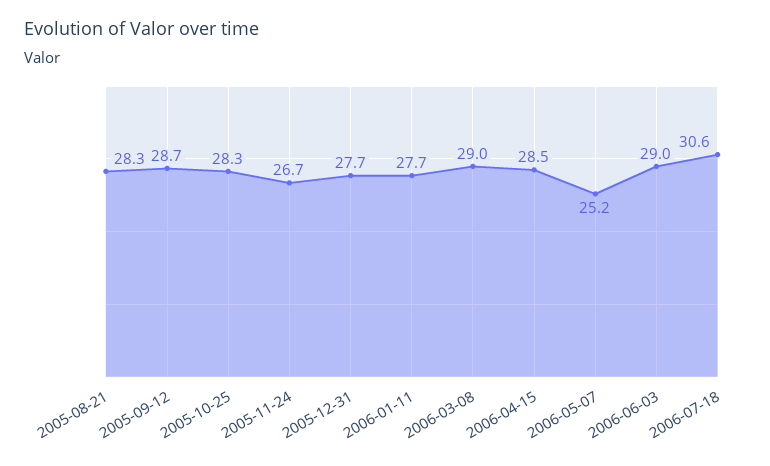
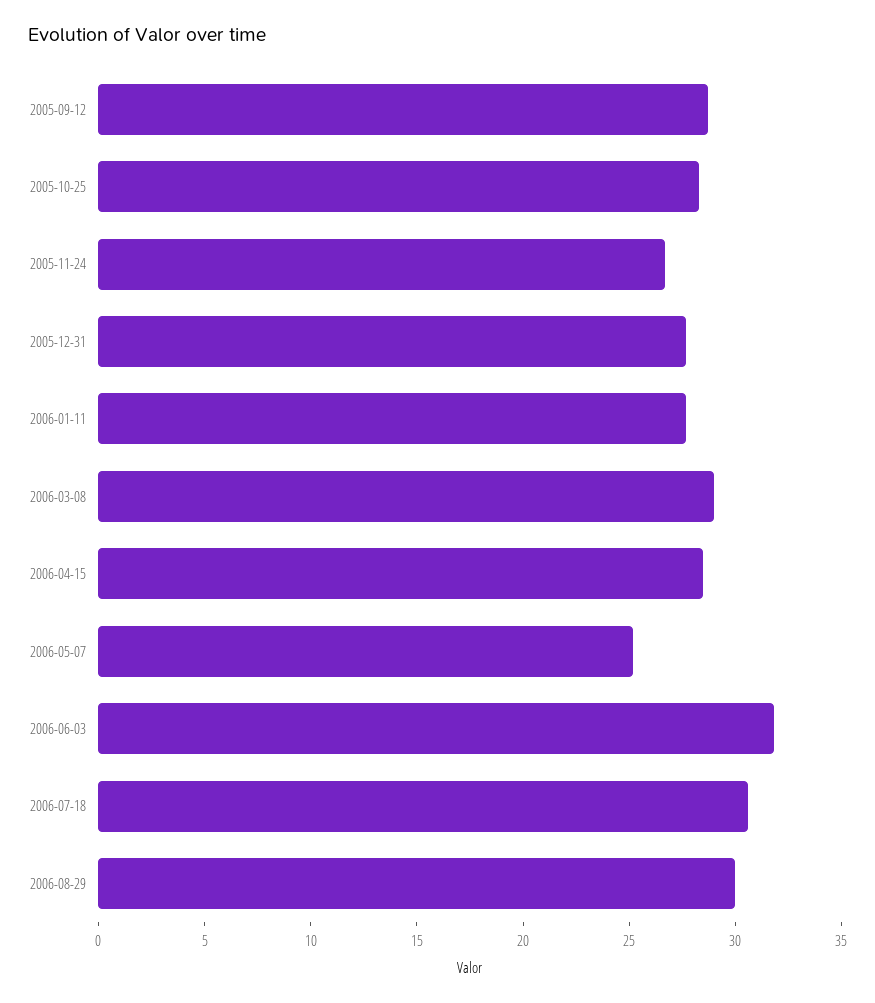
2005-08-21: 28.3 -> none
2006-06-03: 29 -> 32
2006-08-29: none -> 30

